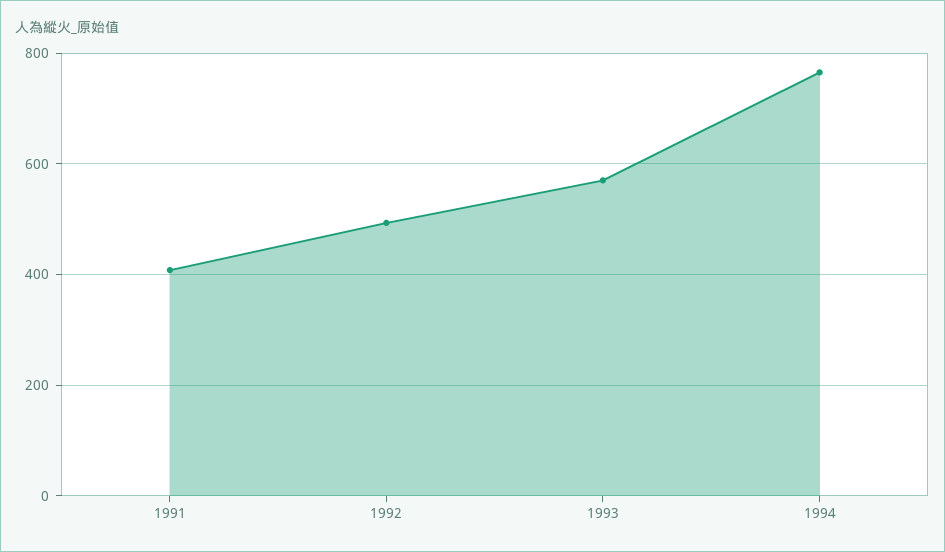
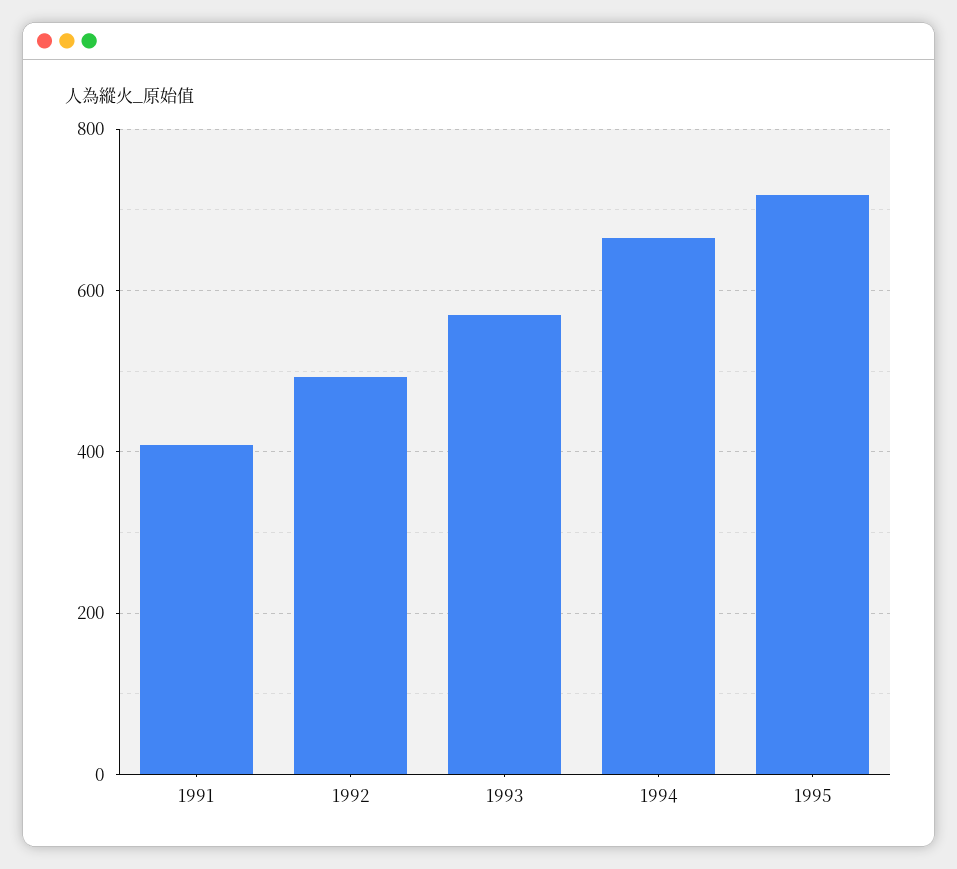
1994: 760 -> 660
1995: none -> 720

